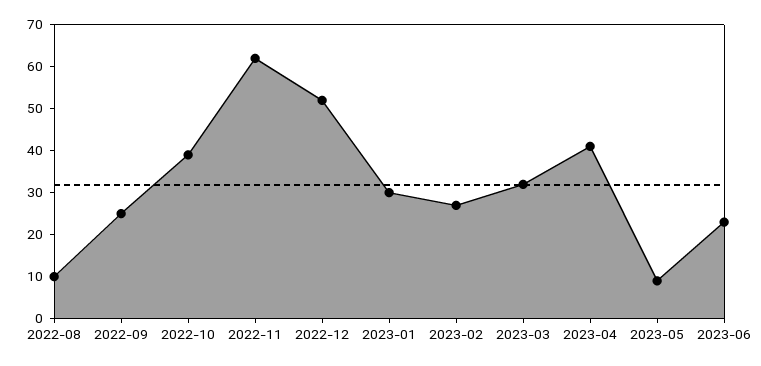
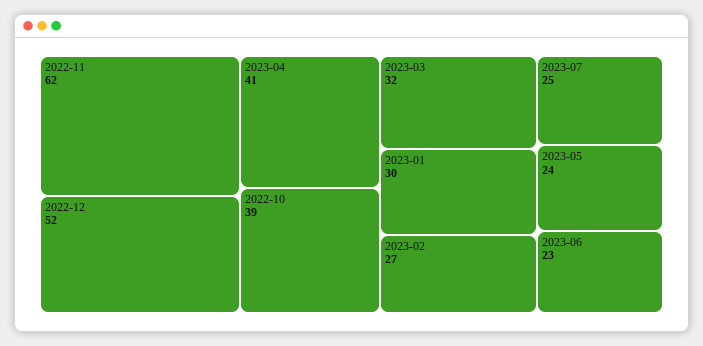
2022-08: 10 -> none
2022-09: 25 -> none
2023-05: 10 -> 24
2023-07: none -> 25

